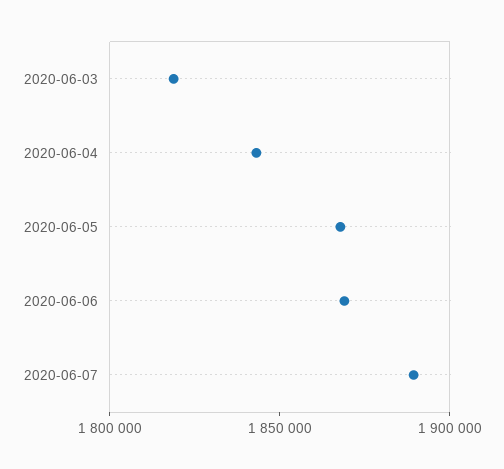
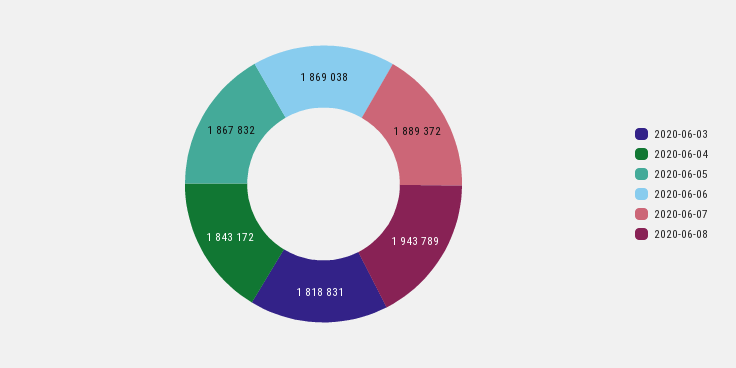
2020-06-08: none -> 1943789

